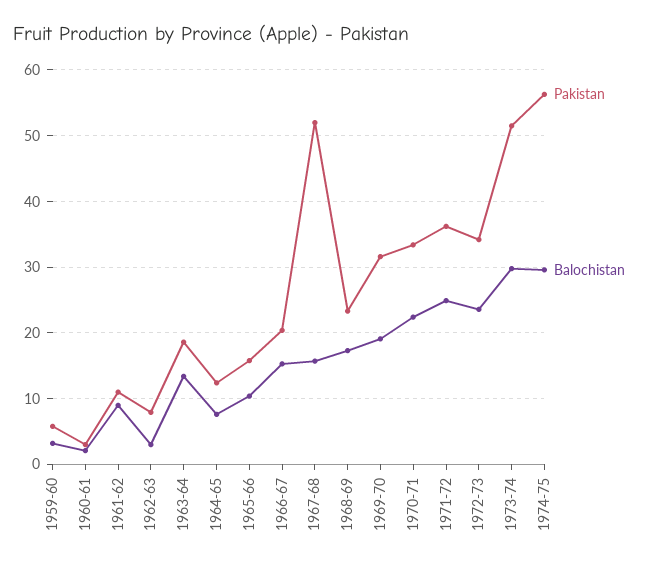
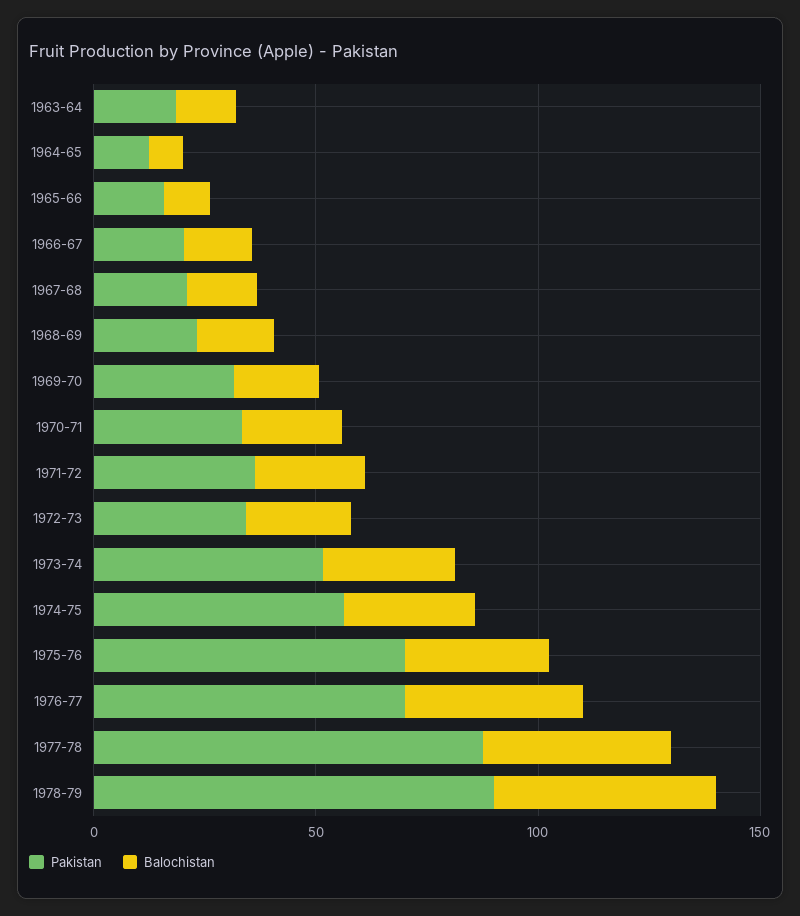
Pakistan, 1959-60: 6 -> none
Balochistan, 1959-60: 3 -> none
Pakistan, 1960-61: 3 -> none
Balochistan, 1960-61: 2 -> none
Pakistan, 1961-62: 11 -> none
Balochistan, 1961-62: 9 -> none
Pakistan, 1962-63: 8 -> none
Balochistan, 1962-63: 3 -> none
Pakistan, 1967-68: 52 -> 20
Pakistan, 1975-76: none -> 70
Balochistan, 1975-76: none -> 30
Pakistan, 1976-77: none -> 70
Balochistan, 1976-77: none -> 40
Pakistan, 1977-78: none -> 90
Balochistan, 1977-78: none -> 40
Pakistan, 1978-79: none -> 90
Balochistan, 1978-79: none -> 50

